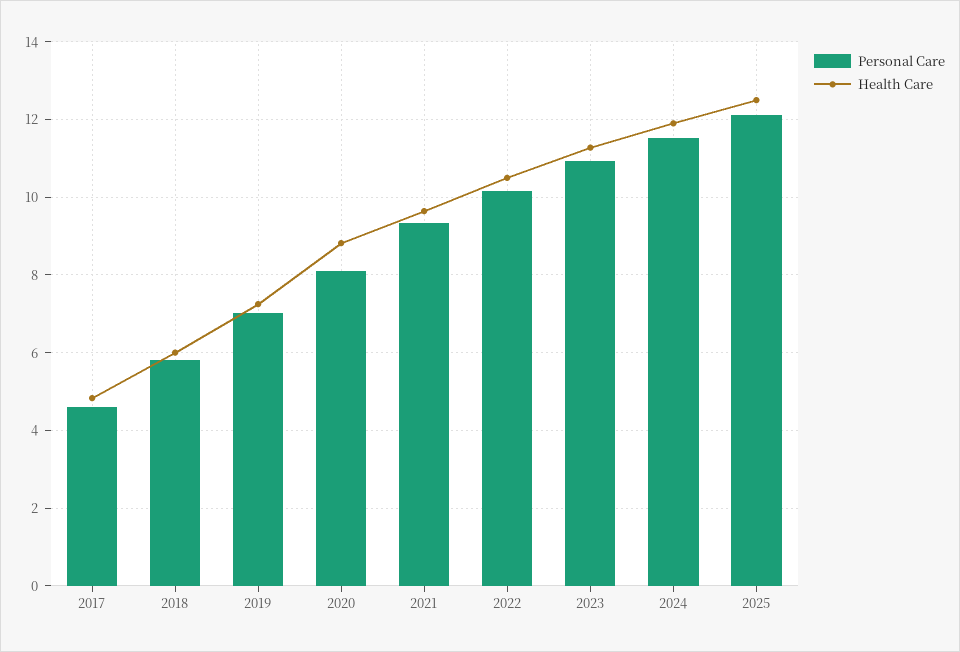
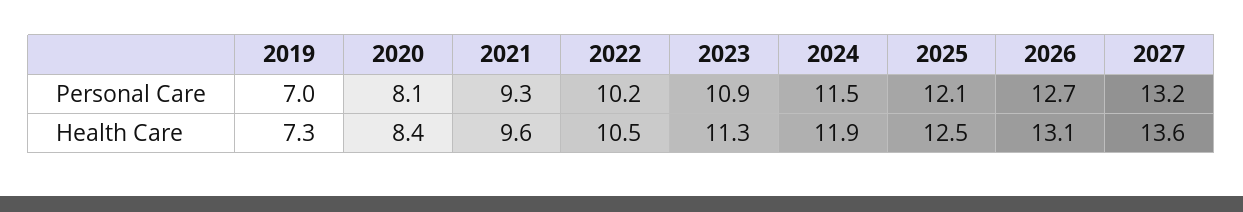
Personal Care, 2017: 4.6 -> none
Health Care, 2017: 4.8 -> none
Personal Care, 2018: 5.8 -> none
Health Care, 2018: 6 -> none
Health Care, 2020: 8.8 -> 8.4
Personal Care, 2026: none -> 12.7
Personal Care, 2027: none -> 13.2
Health Care, 2026: none -> 13.1
Health Care, 2027: none -> 13.6

